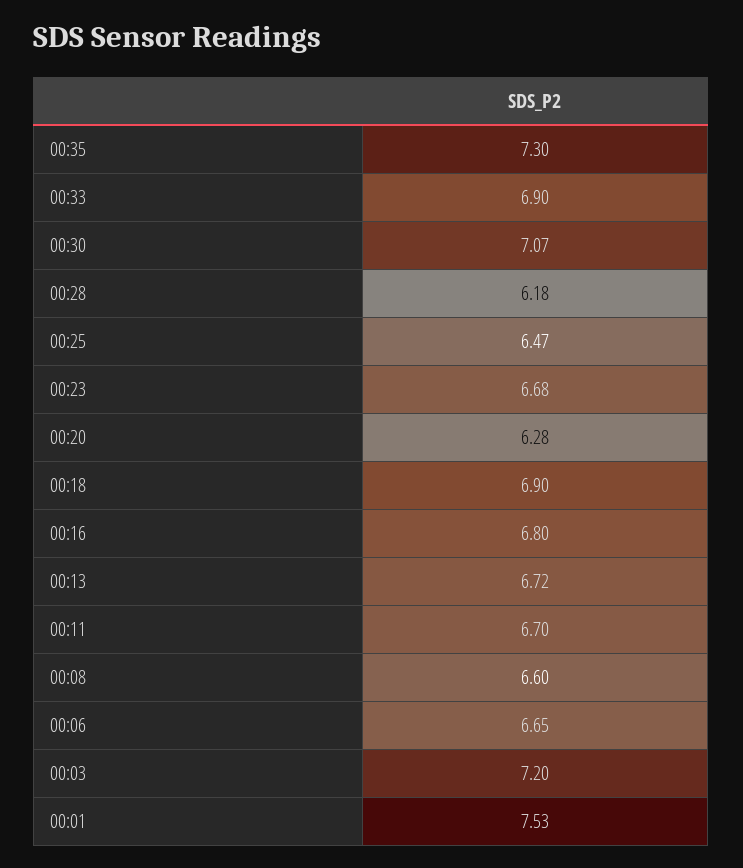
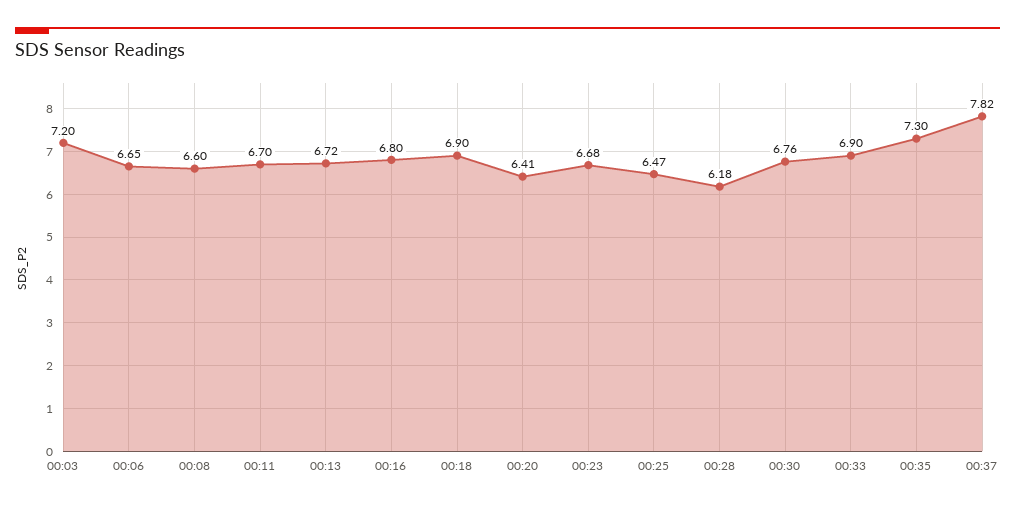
00:30: 7.07 -> 6.76
00:20: 6.28 -> 6.41
00:01: 7.53 -> none
00:37: none -> 7.82

